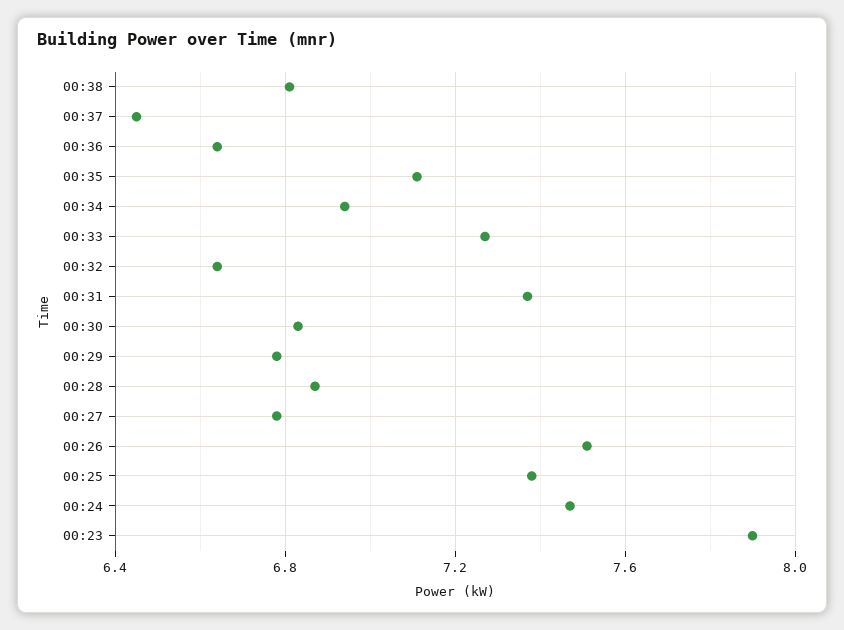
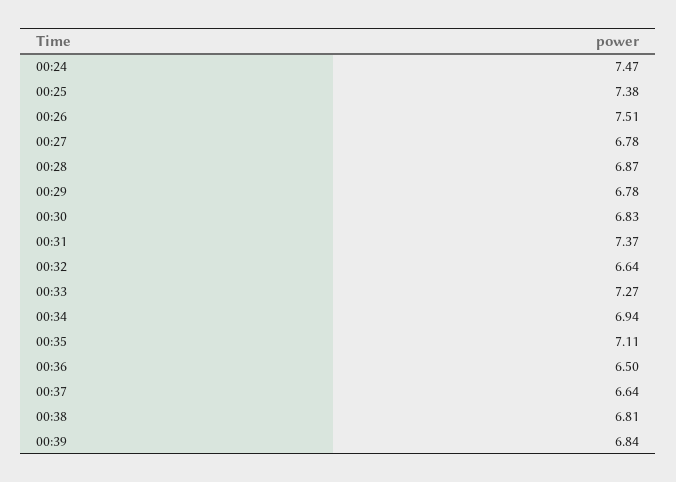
00:37: 6.45 -> 6.64
00:36: 6.65 -> 6.5
00:23: 7.9 -> none
00:39: none -> 6.84

